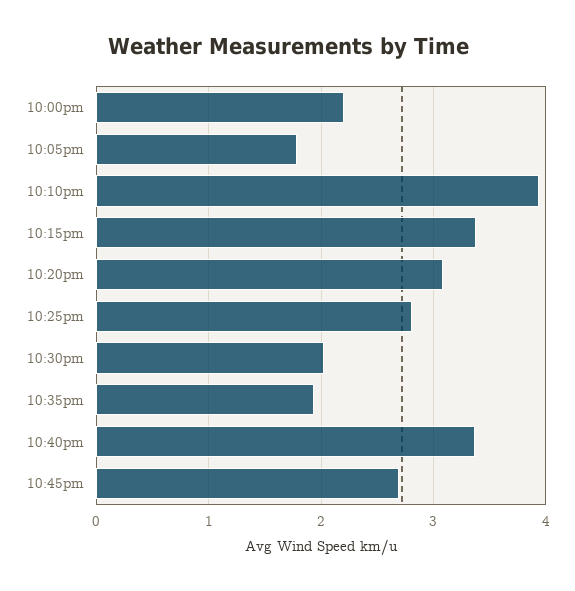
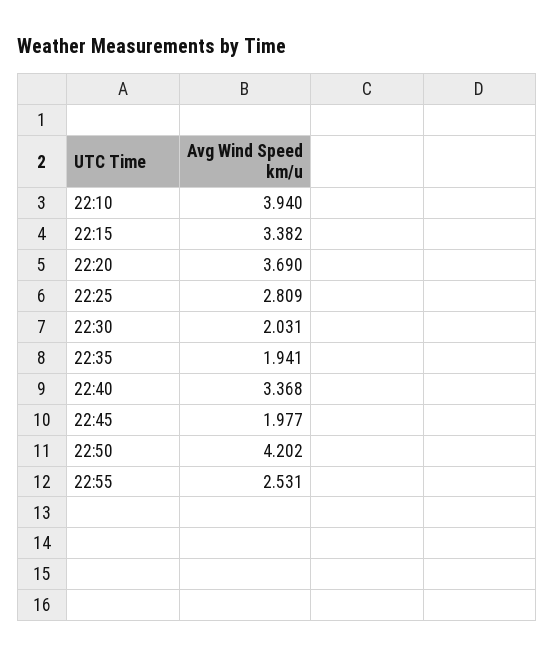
10:00pm: 2.2 -> none
10:05pm: 1.8 -> none
10:20pm: 3.1 -> 3.69
10:45pm: 2.7 -> 1.977
22:50: none -> 4.202
22:55: none -> 2.531

